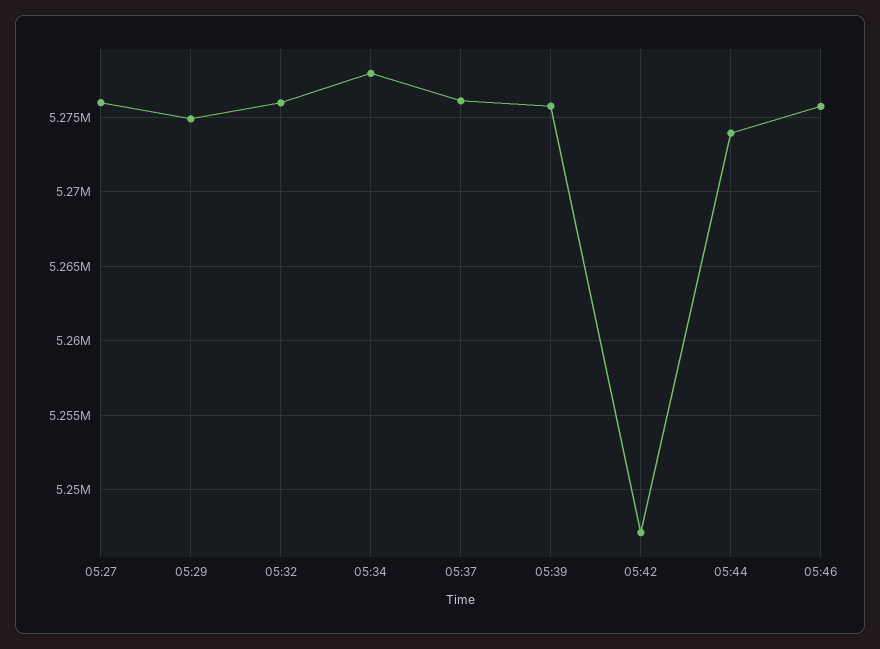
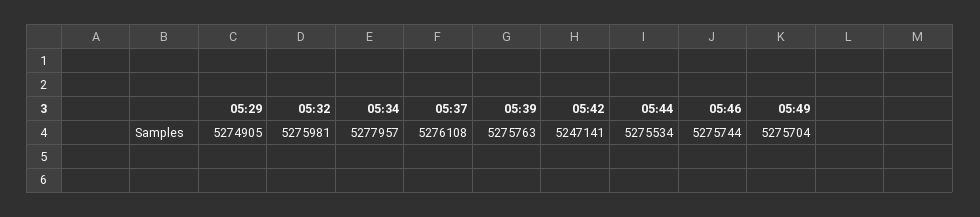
05:27: 5276000 -> none
05:44: 5274000 -> 5275534
05:49: none -> 5275704

